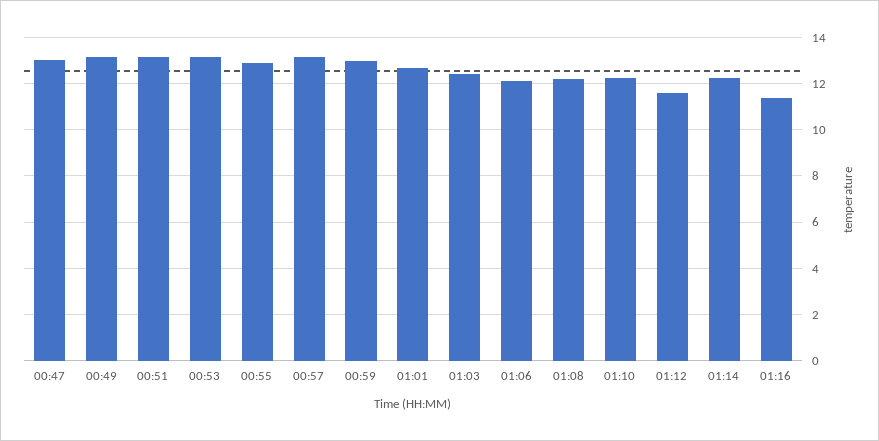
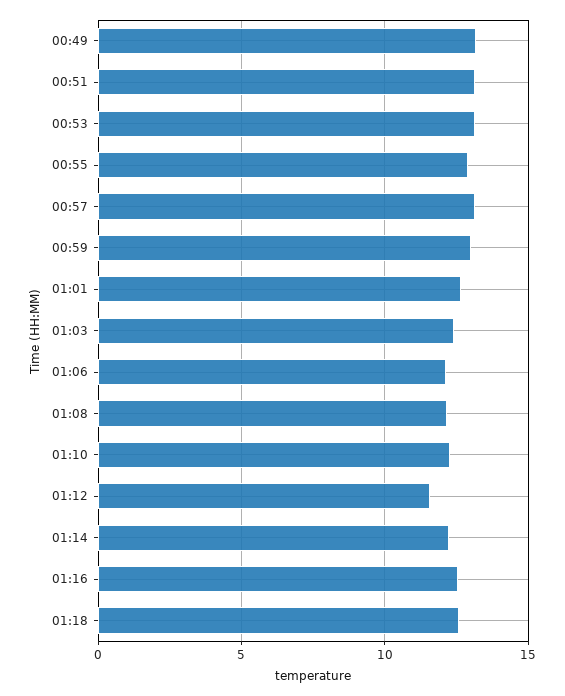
00:47: 13 -> none
01:16: 11.5 -> 12.5
01:18: none -> 12.5

